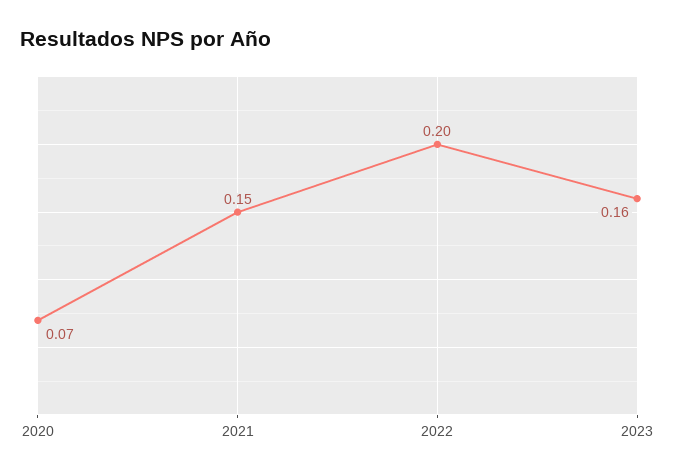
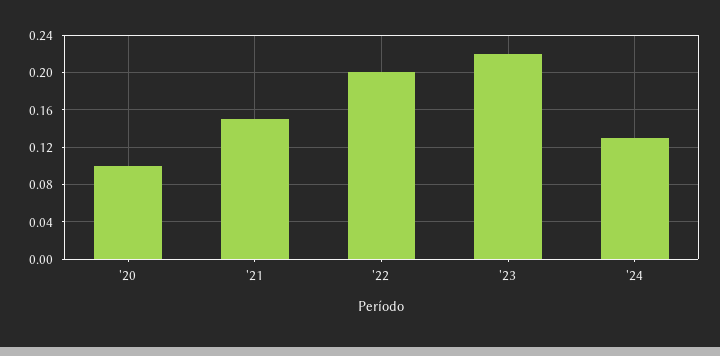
2020: 0.07 -> 0.1
2023: 0.16 -> 0.22
'24: none -> 0.13

